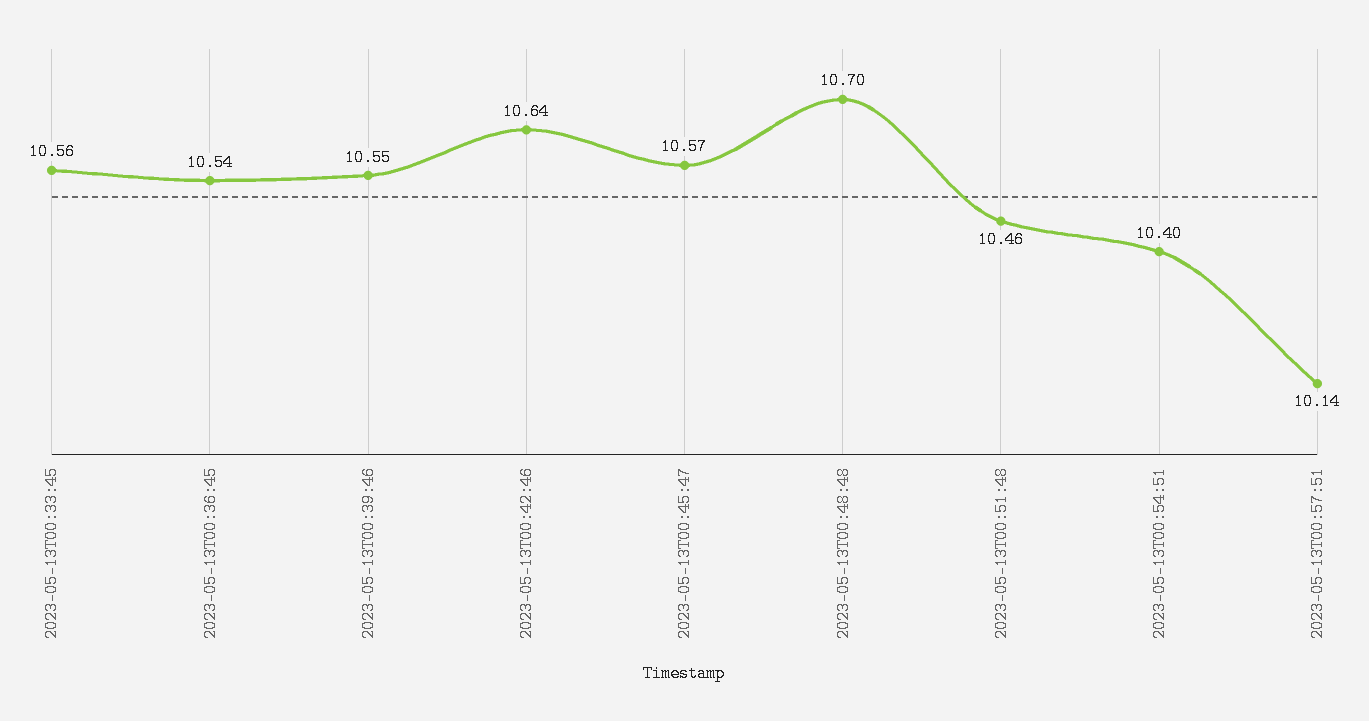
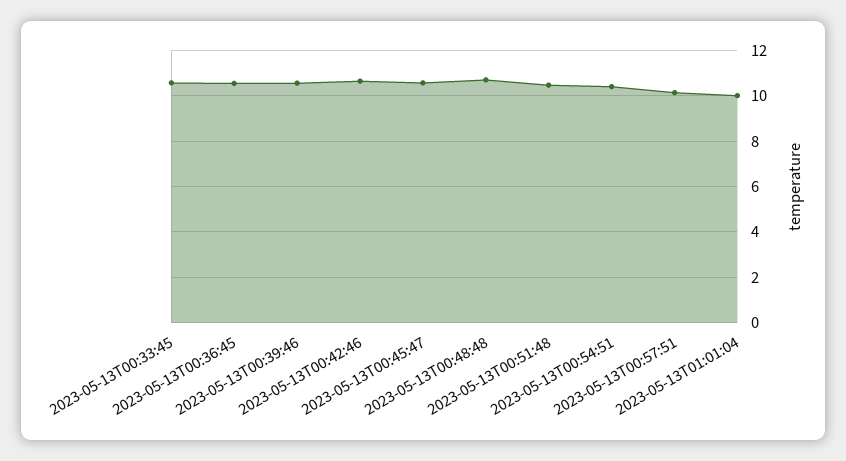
2023-05-13T01:01:04: none -> 10

